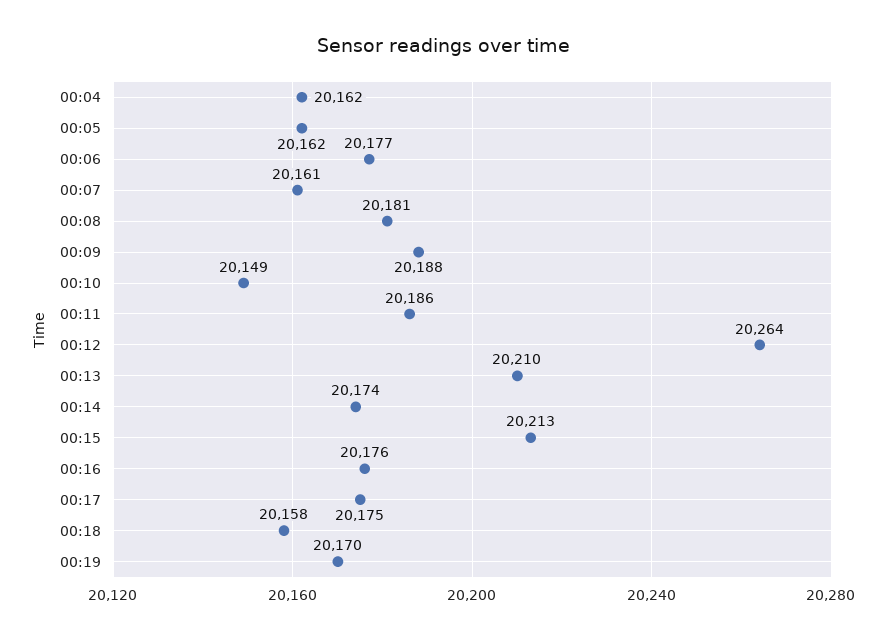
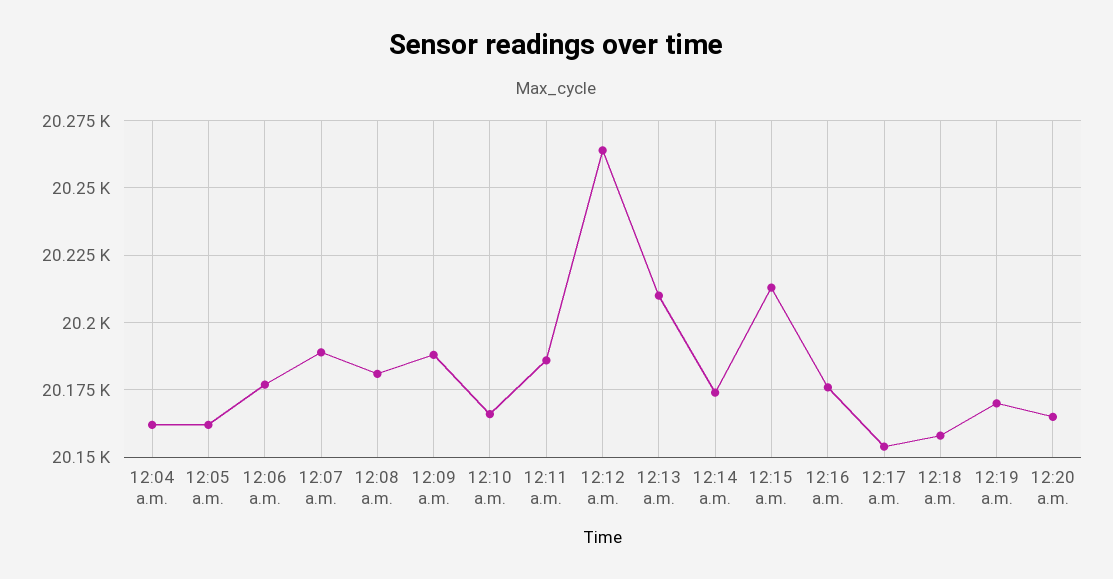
00:07: 20161 -> 20190
00:10: 20149 -> 20165
00:17: 20175 -> 20155
12:20 a.m.: none -> 20165

